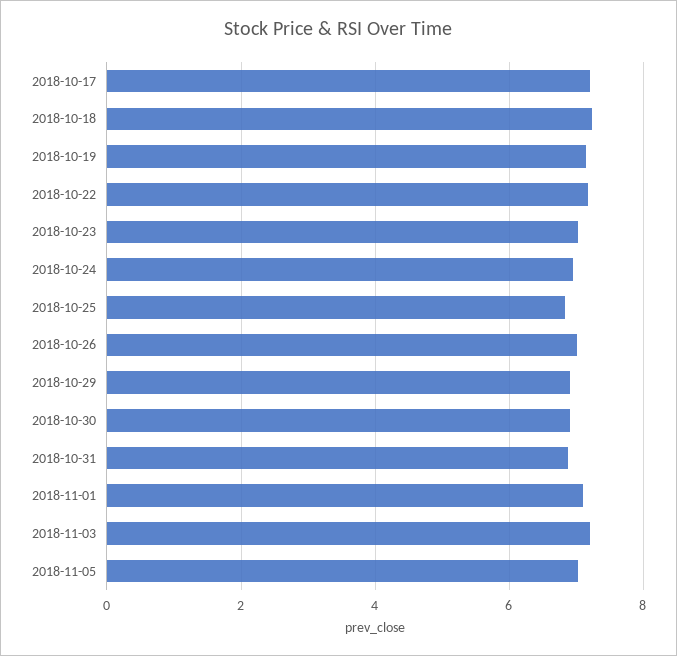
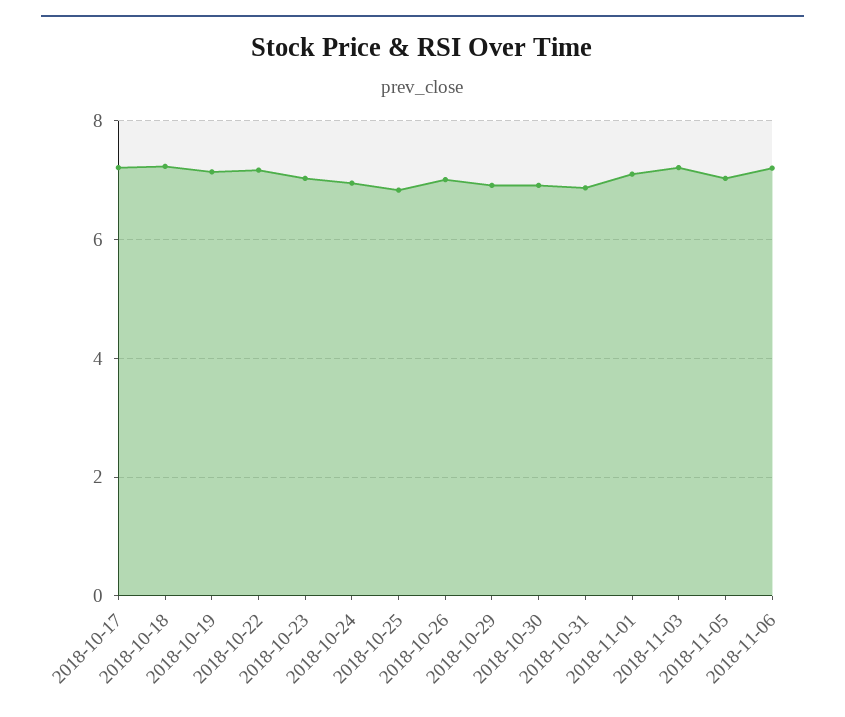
2018-11-06: none -> 7.2

